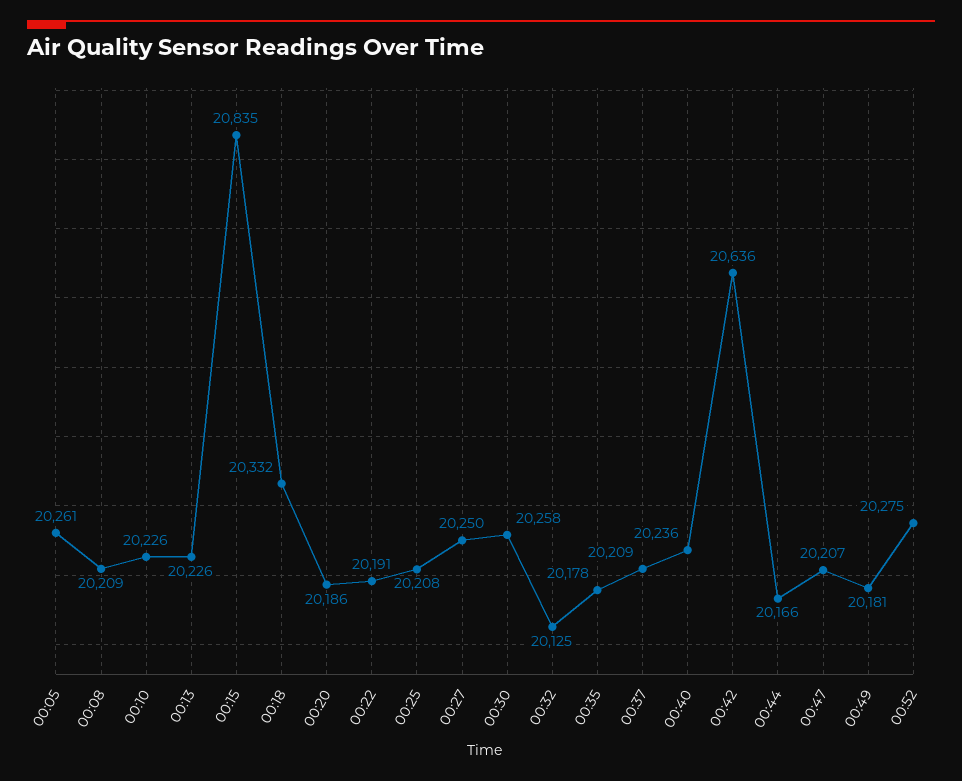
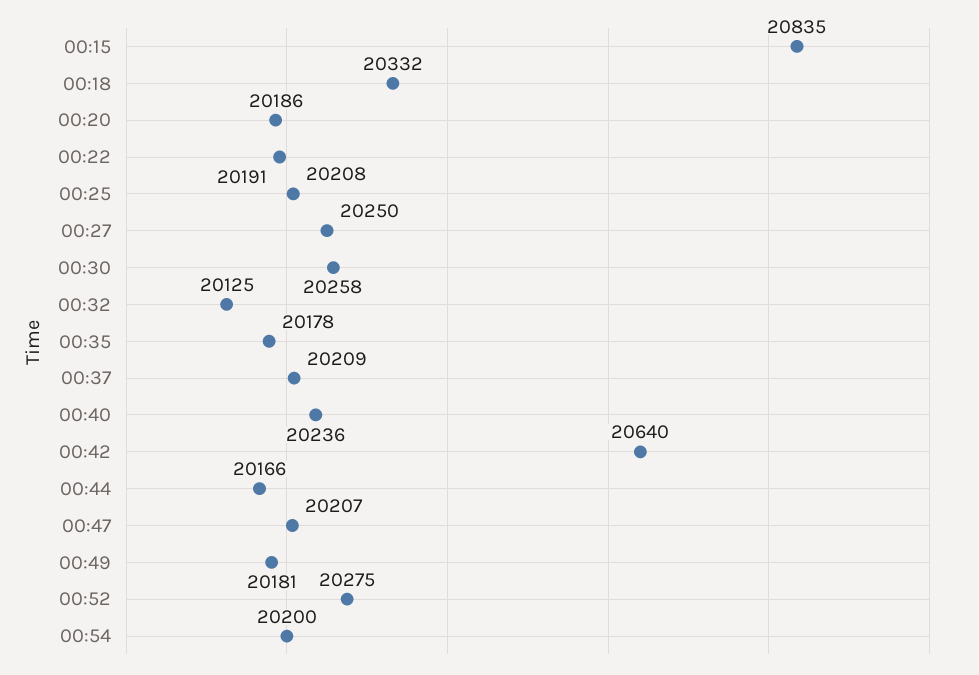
00:05: 20261 -> none
00:08: 20209 -> none
00:10: 20226 -> none
00:13: 20226 -> none
00:42: 20636 -> 20640
00:54: none -> 20200

